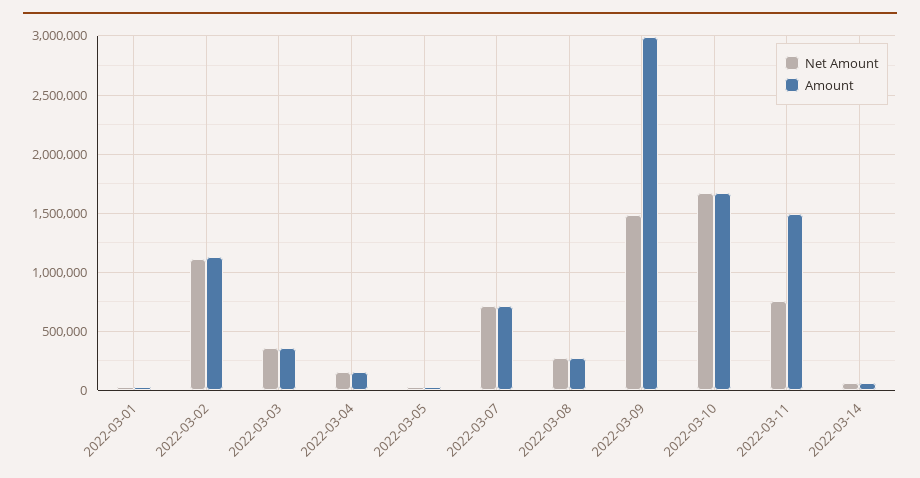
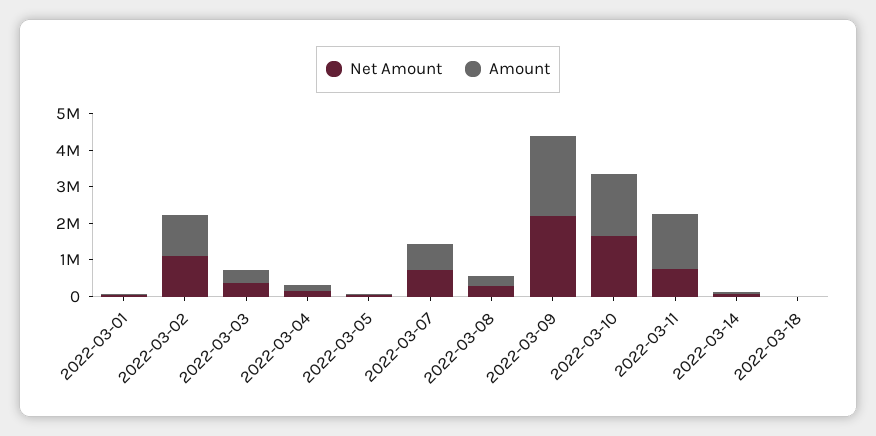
Net Amount, 2022-03-09: 1500000 -> 2250000
Amount, 2022-03-09: 3000000 -> 2250000
Net Amount, 2022-03-18: none -> 0
Amount, 2022-03-18: none -> 0

